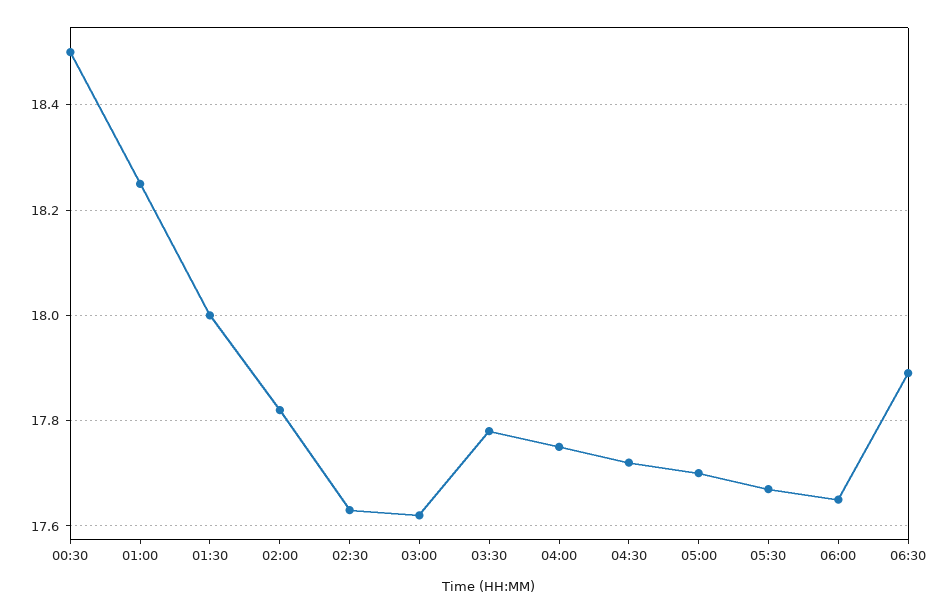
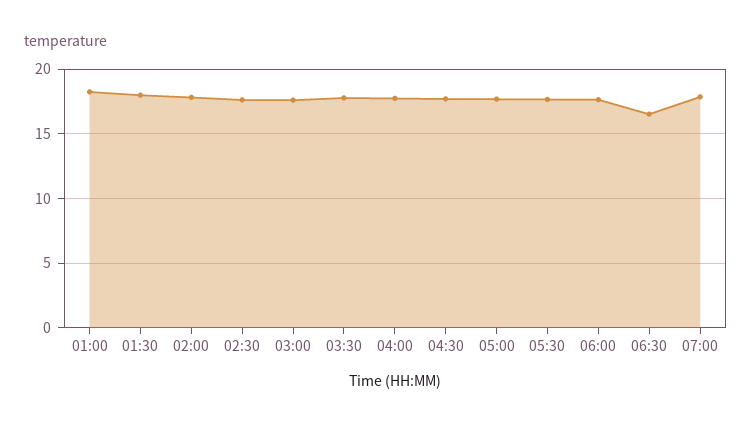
00:30: 18.5 -> none
06:30: 17.9 -> 16.5
07:00: none -> 18

